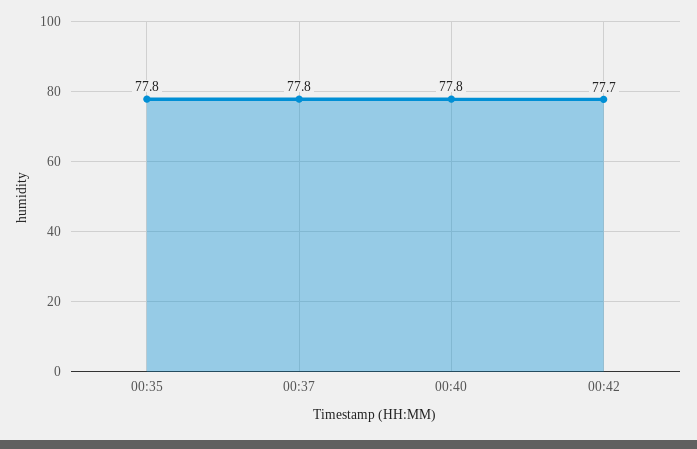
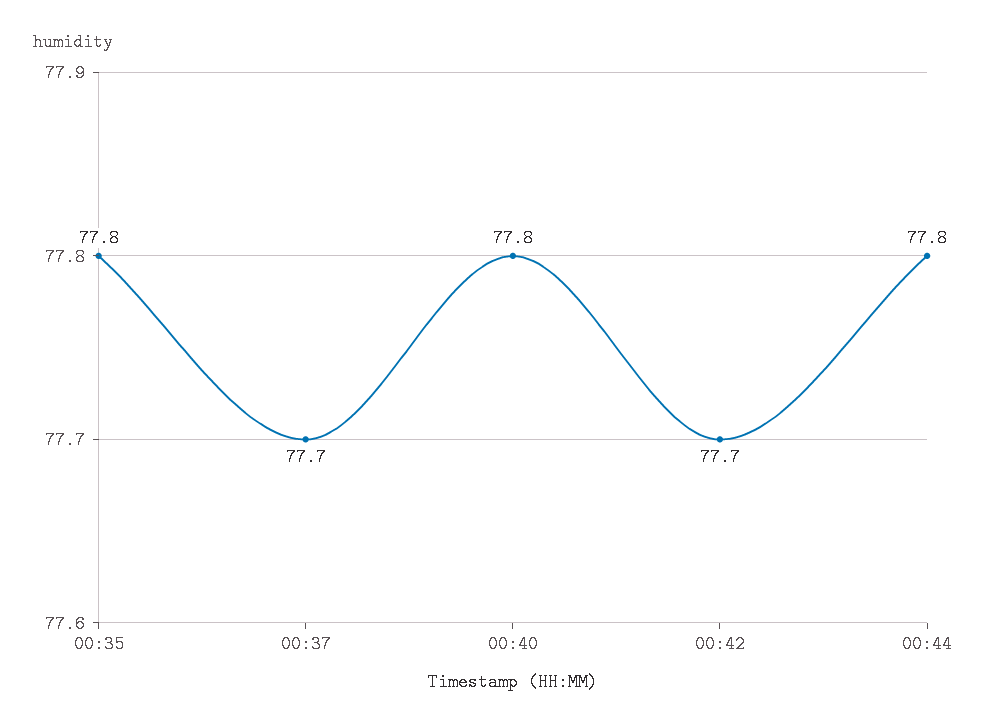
00:37: 77.8 -> 77.7
00:44: none -> 77.8

